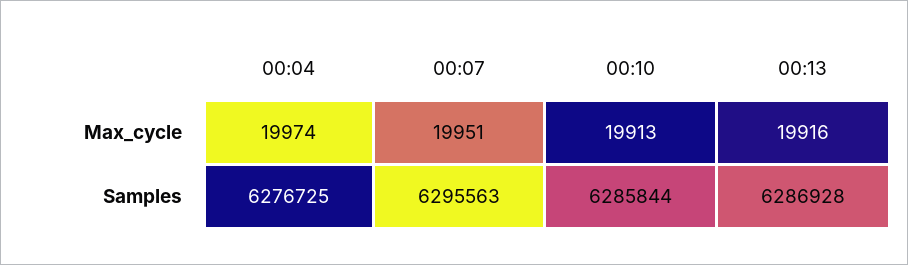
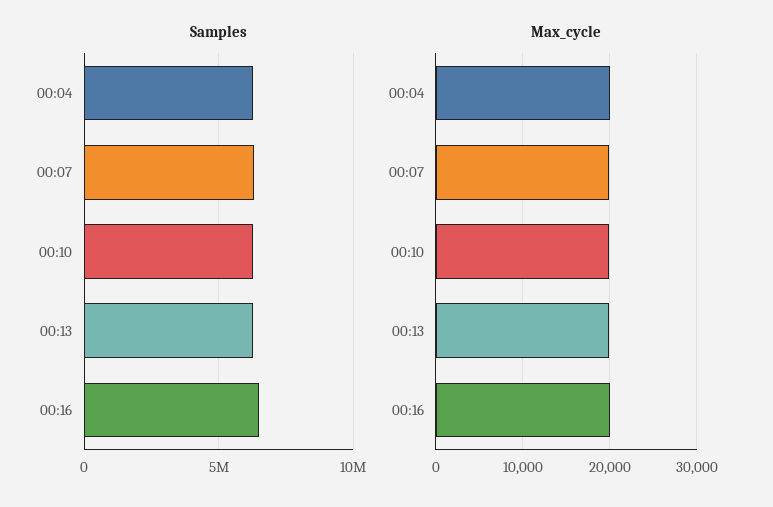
Samples, 00:16: none -> 6500000
Max_cycle, 00:16: none -> 20000

